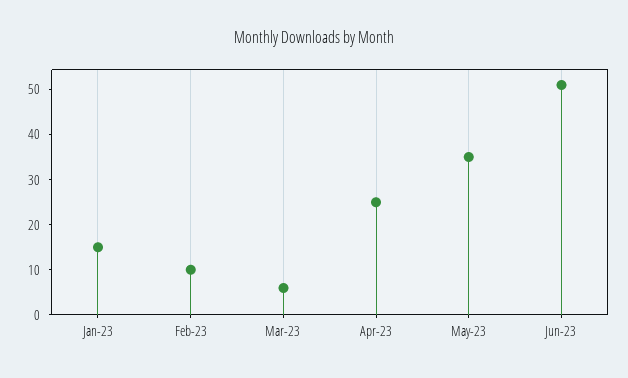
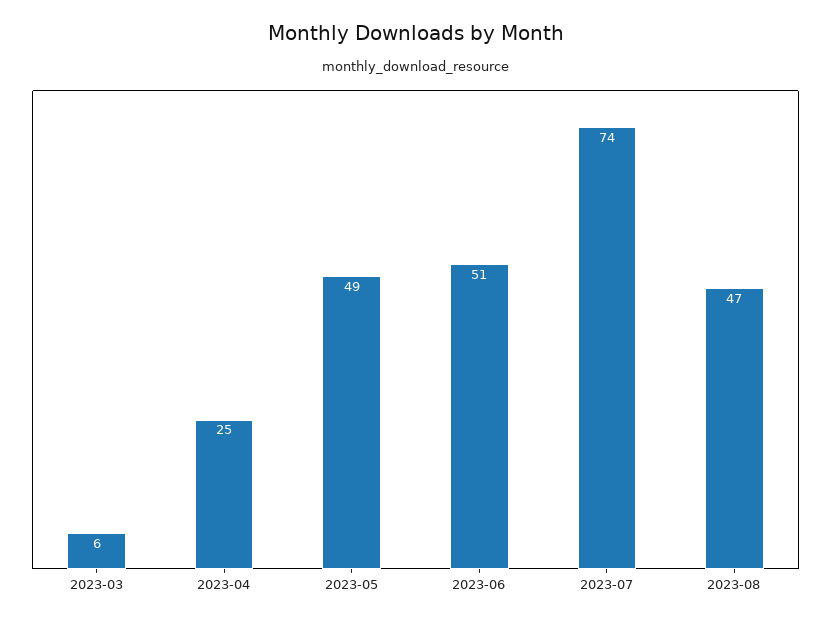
Jan-23: 15 -> none
Feb-23: 10 -> none
May-23: 35 -> 49
2023-07: none -> 74
2023-08: none -> 47

